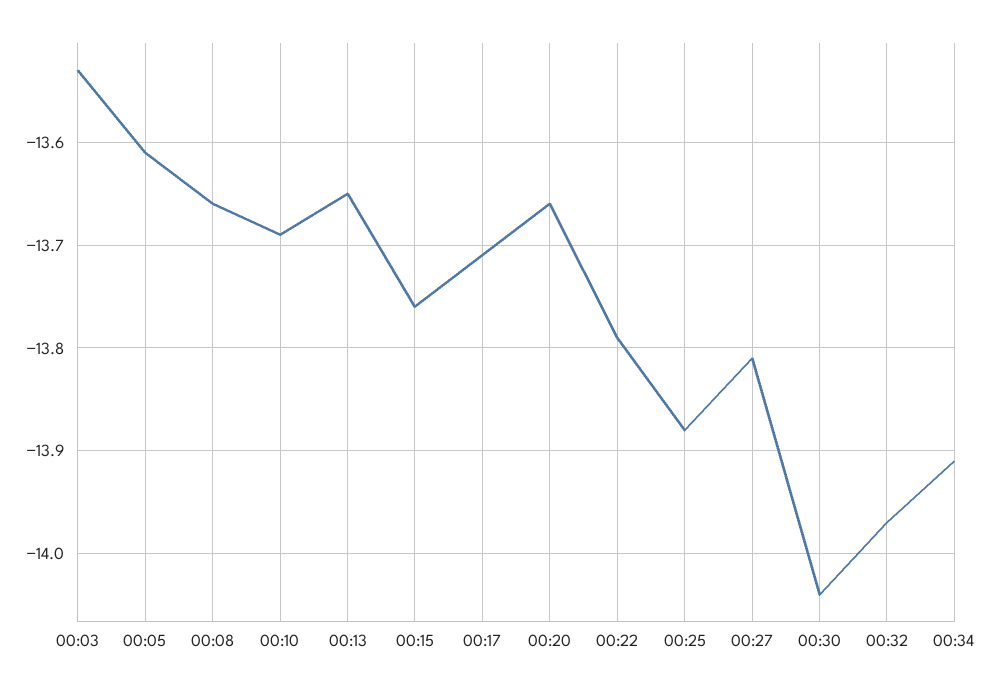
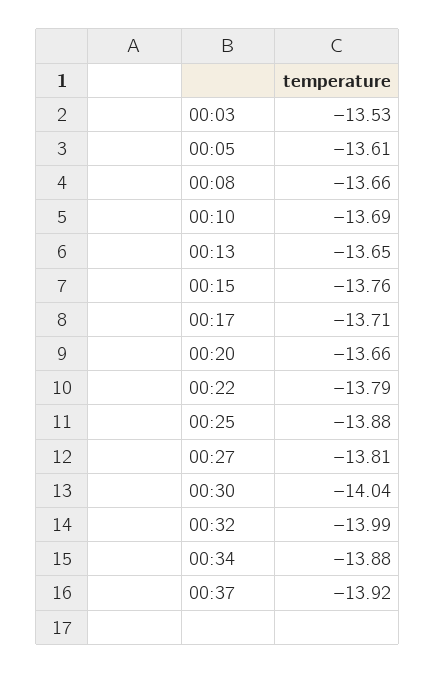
00:32: -13.97 -> -13.99
00:34: -13.91 -> -13.88
00:37: none -> -13.92

